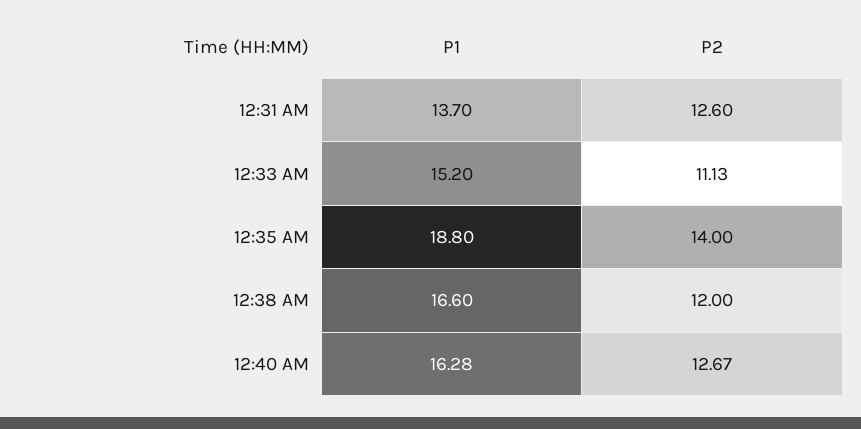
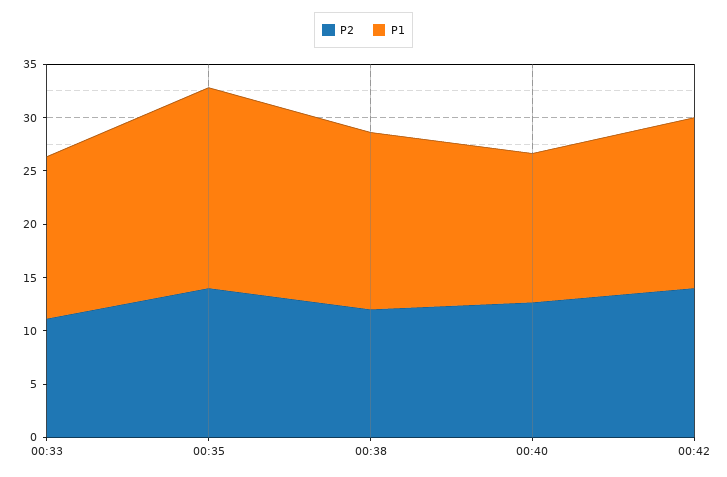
P1, 12:31 AM: 13.7 -> none
P2, 12:31 AM: 12.6 -> none
P1, 12:40 AM: 16.28 -> 14
P2, 00:42: none -> 14
P1, 00:42: none -> 16

